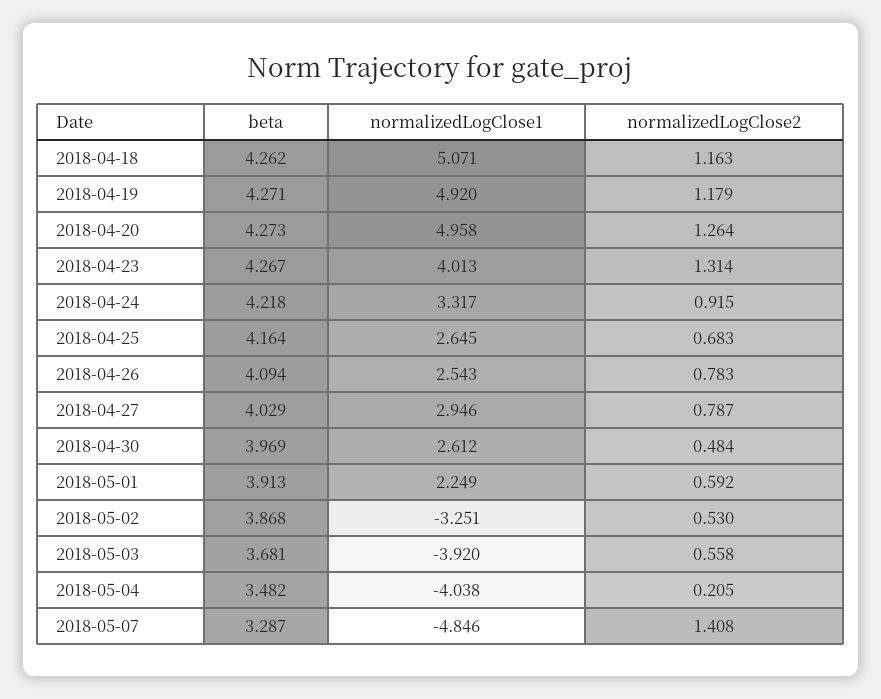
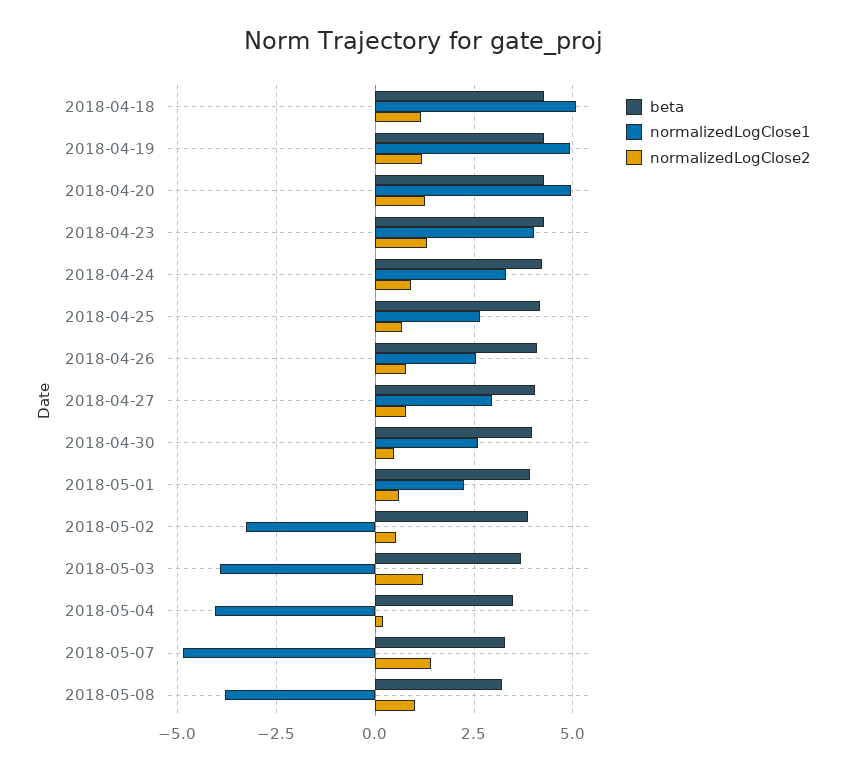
normalizedLogClose2, 2018-05-03: 0.558 -> 1.25
beta, 2018-05-08: none -> 3.25
normalizedLogClose1, 2018-05-08: none -> -3.75
normalizedLogClose2, 2018-05-08: none -> 1

